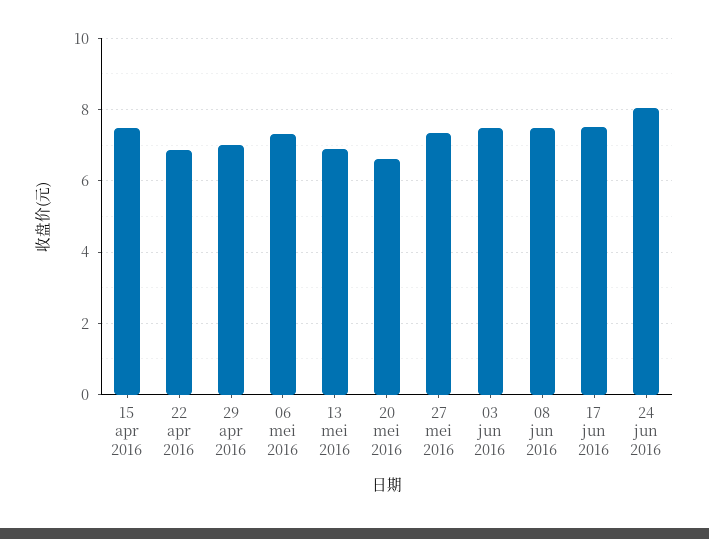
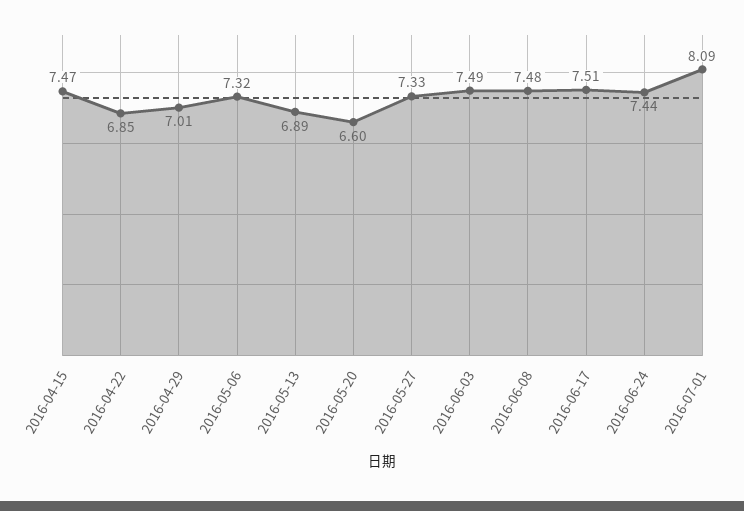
24 jun 2016: 8 -> 7.44
2016-07-01: none -> 8.09

